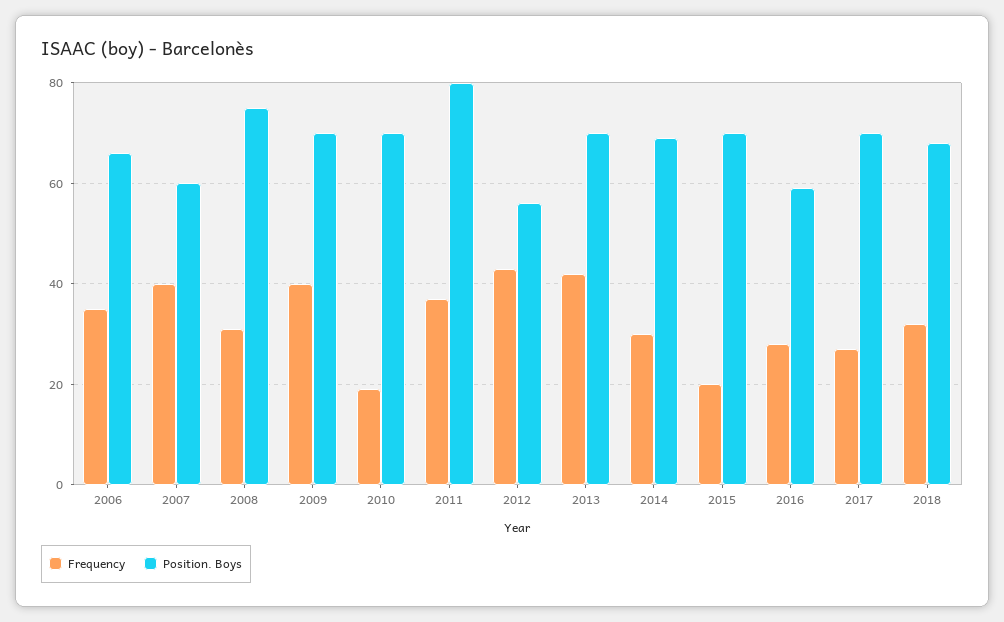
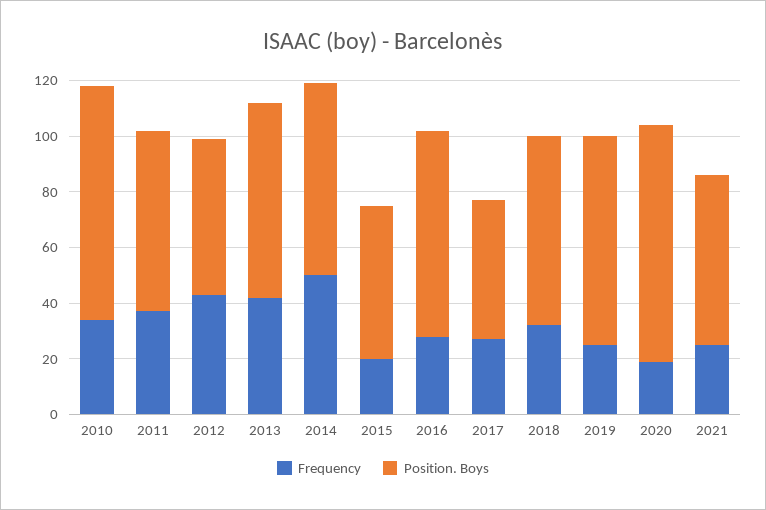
Frequency, 2006: 35 -> none
Position. Boys, 2006: 65 -> none
Frequency, 2007: 40 -> none
Position. Boys, 2007: 60 -> none
Frequency, 2008: 30 -> none
Position. Boys, 2008: 75 -> none
Frequency, 2009: 40 -> none
Position. Boys, 2009: 70 -> none
Frequency, 2010: 20 -> 35
Position. Boys, 2010: 70 -> 85
Position. Boys, 2011: 80 -> 65
Frequency, 2014: 30 -> 50
Position. Boys, 2015: 70 -> 55
Position. Boys, 2016: 60 -> 75
Position. Boys, 2017: 70 -> 50
Frequency, 2019: none -> 25
Position. Boys, 2019: none -> 75
Frequency, 2020: none -> 20
Position. Boys, 2020: none -> 85
Frequency, 2021: none -> 25
Position. Boys, 2021: none -> 60

